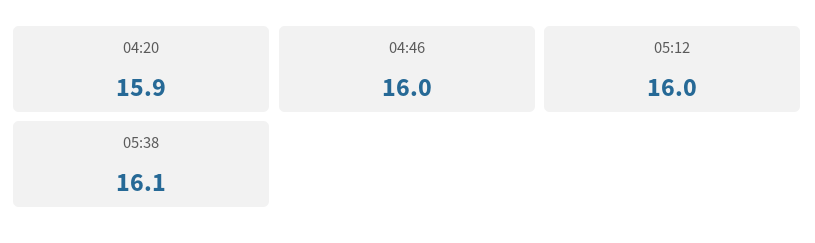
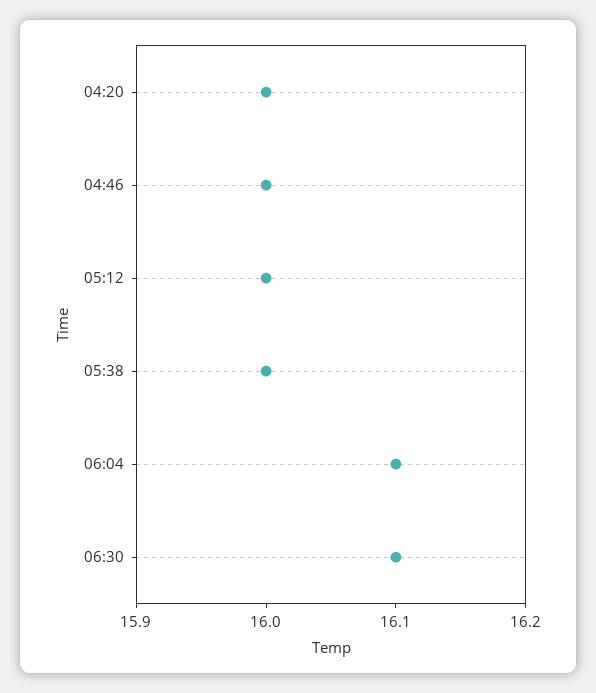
04:20: 15.9 -> 16
05:38: 16.1 -> 16
06:04: none -> 16.1
06:30: none -> 16.1

